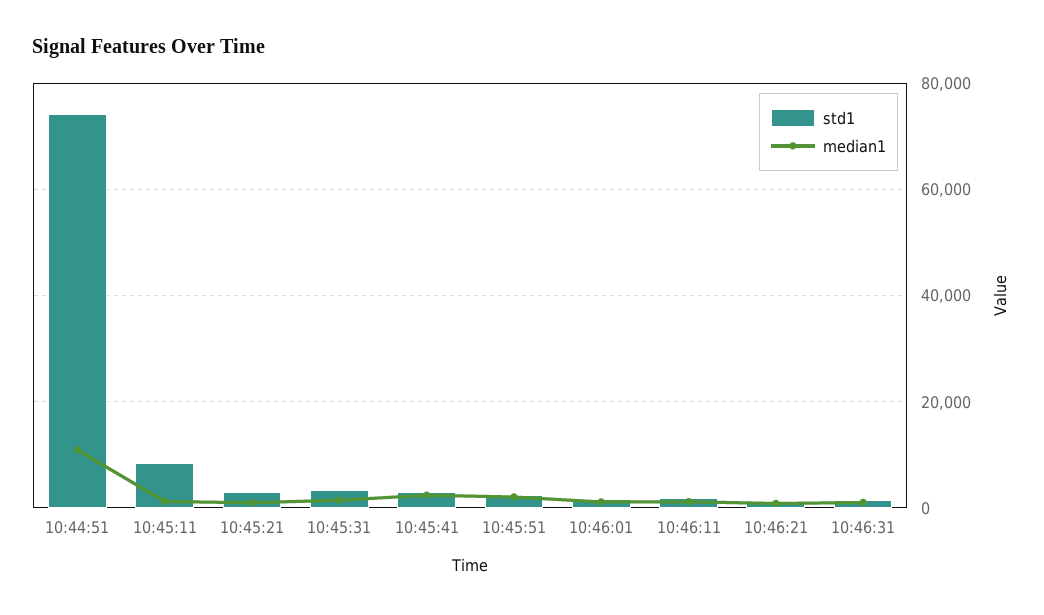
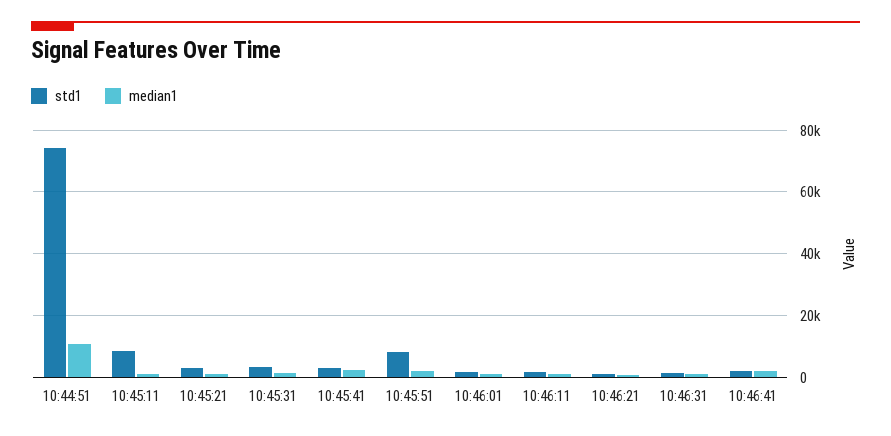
std1, 10:45:51: 2000 -> 8000
std1, 10:46:41: none -> 2000
median1, 10:46:41: none -> 2000

